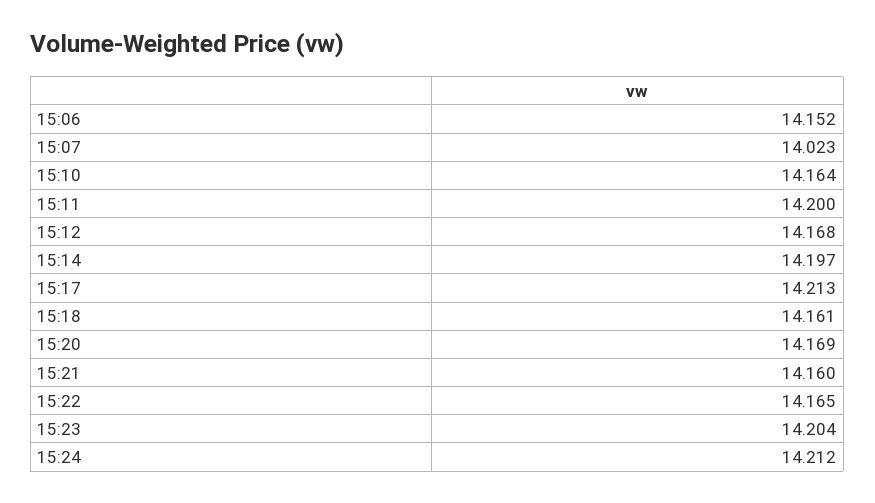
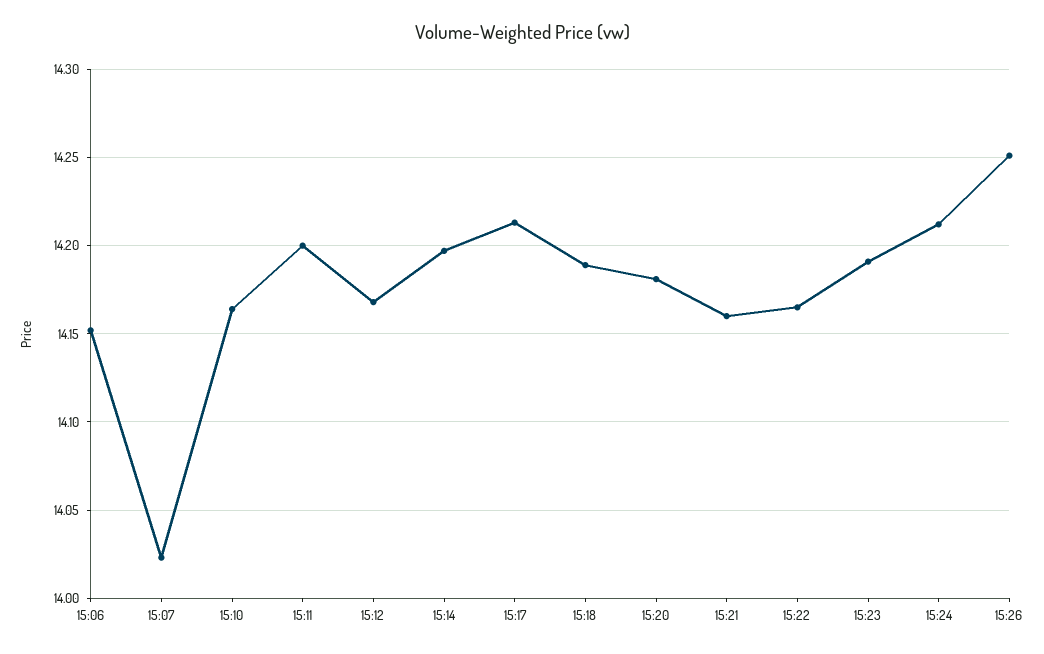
15:18: 14.161 -> 14.19
15:20: 14.169 -> 14.18
15:23: 14.204 -> 14.19
15:26: none -> 14.25

